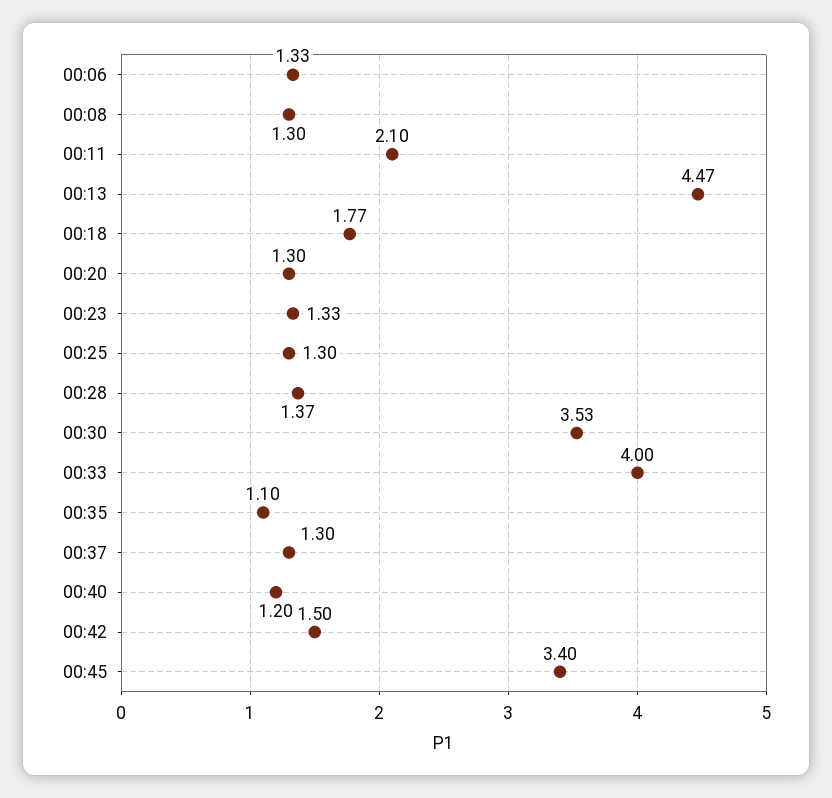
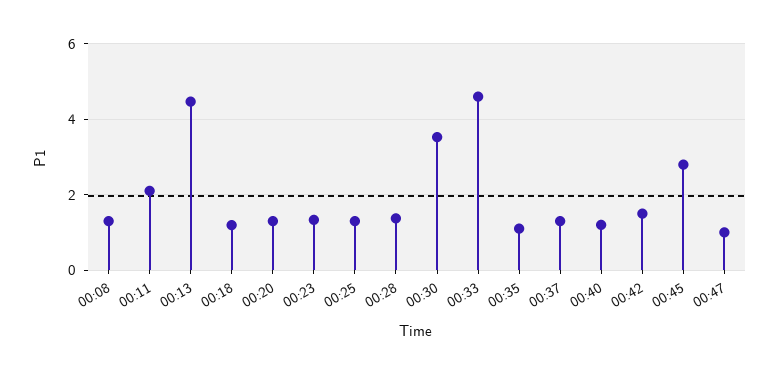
00:06: 1.33 -> none
00:18: 1.77 -> 1.2
00:33: 4 -> 4.6
00:45: 3.4 -> 2.8
00:47: none -> 1

